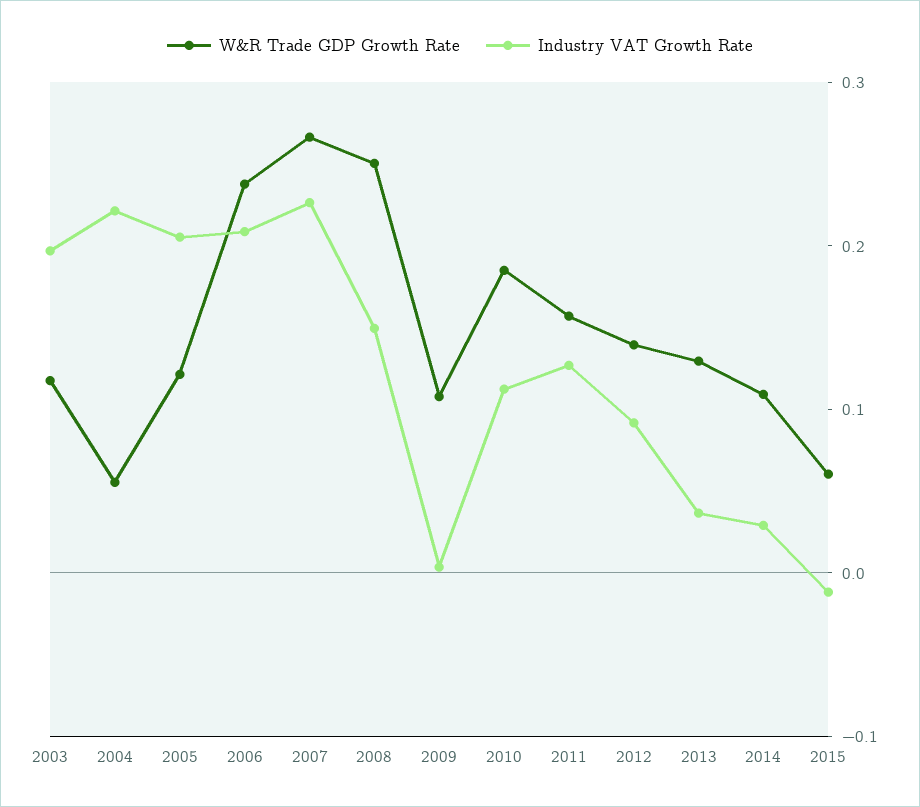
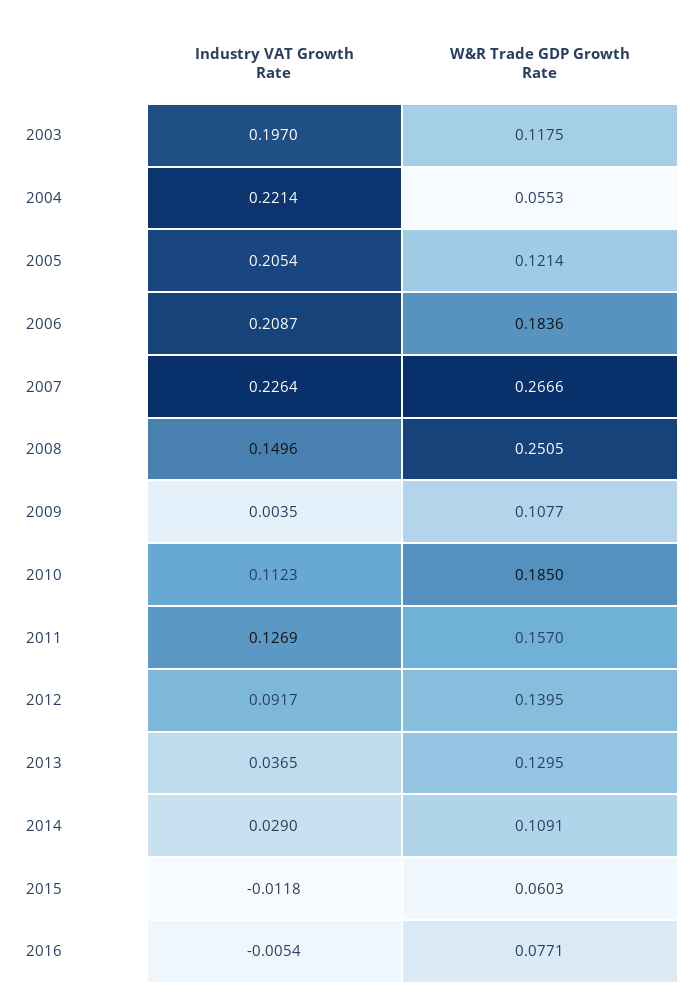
W&R Trade GDP Growth Rate, 2006: 0.24 -> 0.1836
Industry VAT Growth Rate, 2016: none -> -0.0054
W&R Trade GDP Growth Rate, 2016: none -> 0.0771

